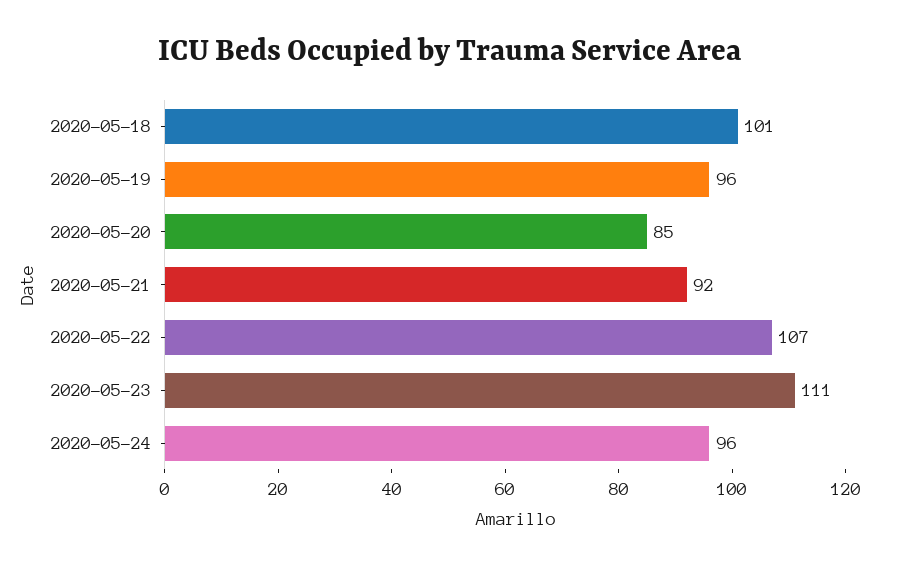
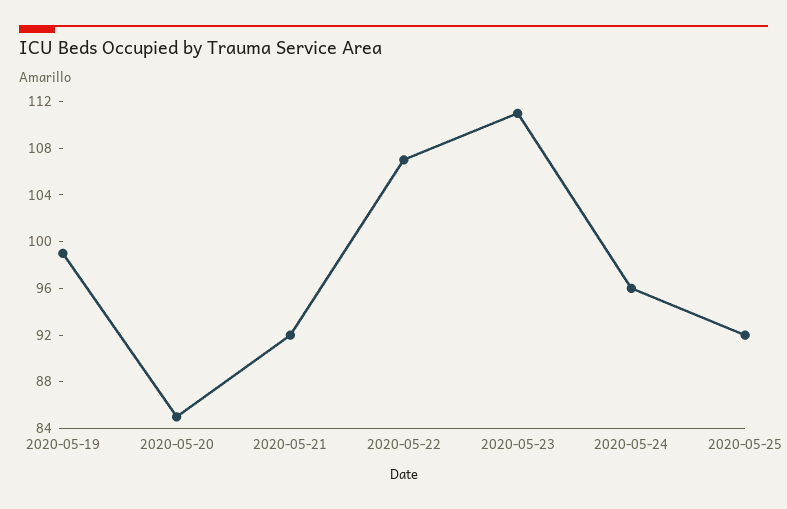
2020-05-18: 101 -> none
2020-05-19: 96 -> 99
2020-05-25: none -> 92

